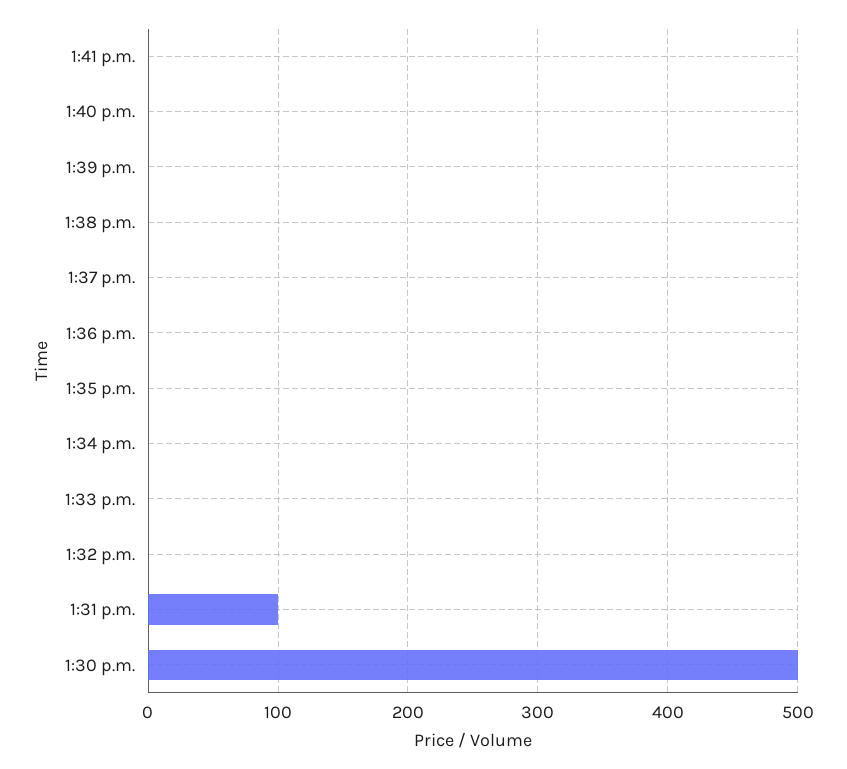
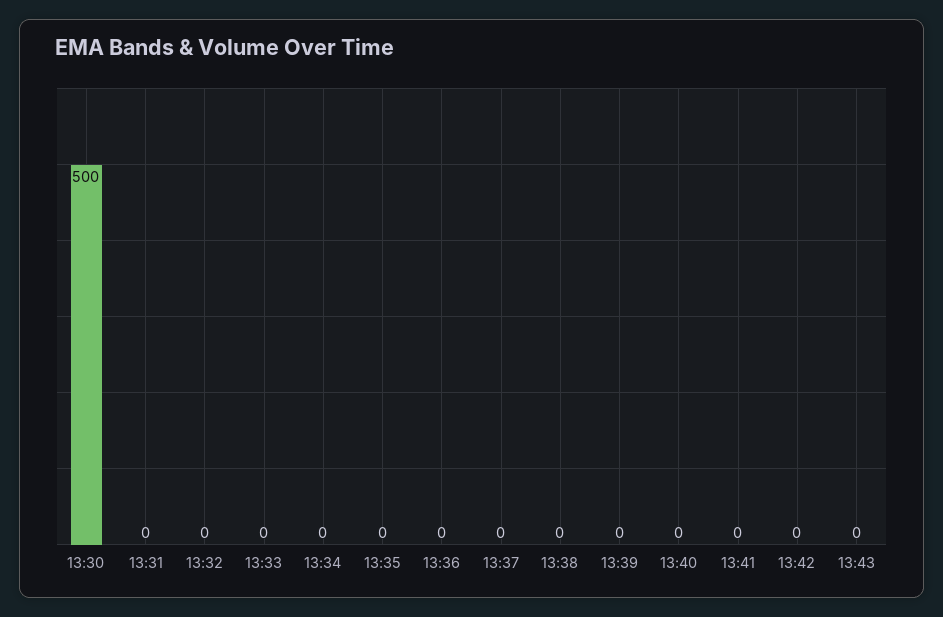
1:31 p.m.: 100 -> 0
13:42: none -> 0
13:43: none -> 0

